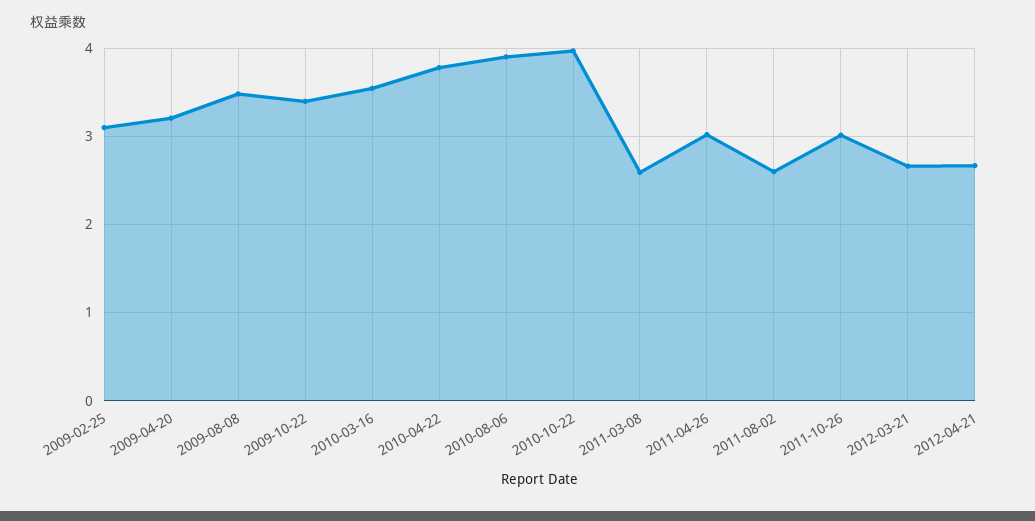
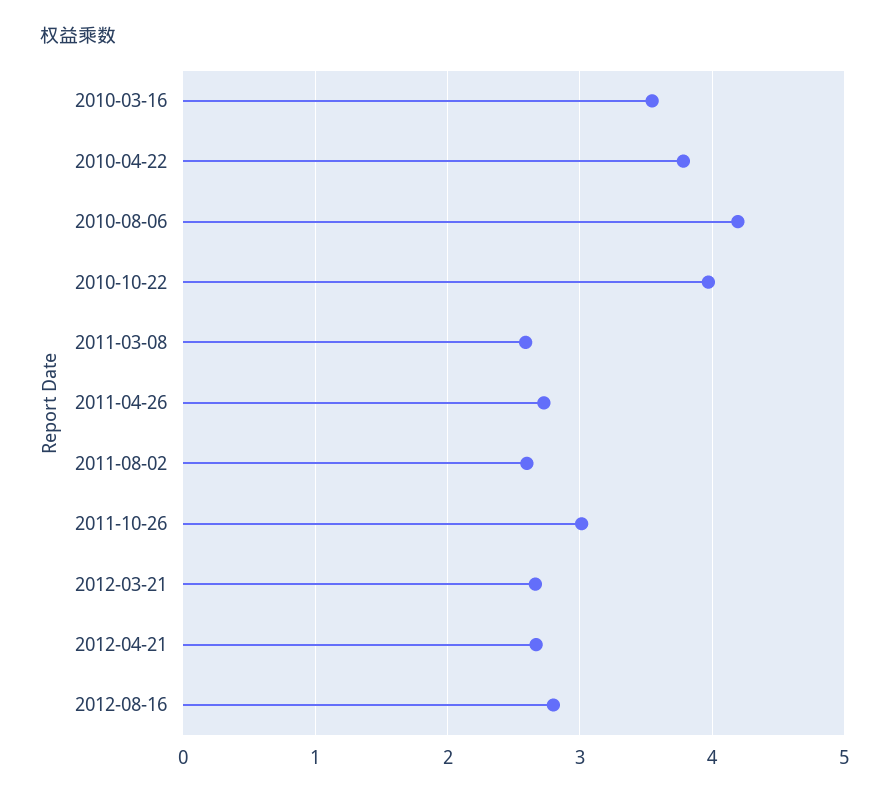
2009-02-25: 3.1 -> none
2009-04-20: 3.2 -> none
2009-08-08: 3.5 -> none
2009-10-22: 3.4 -> none
2010-08-06: 3.9 -> 4.2
2011-04-26: 3 -> 2.7
2012-08-16: none -> 2.8

